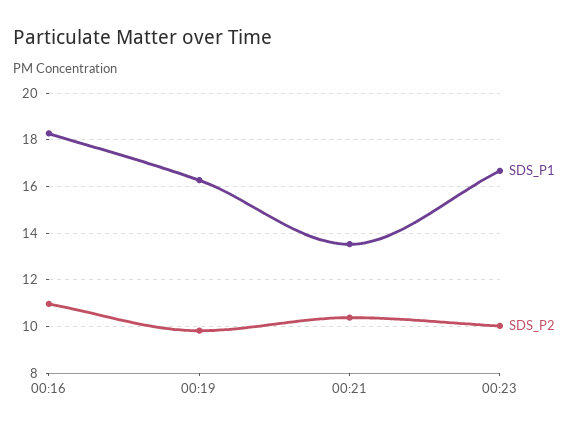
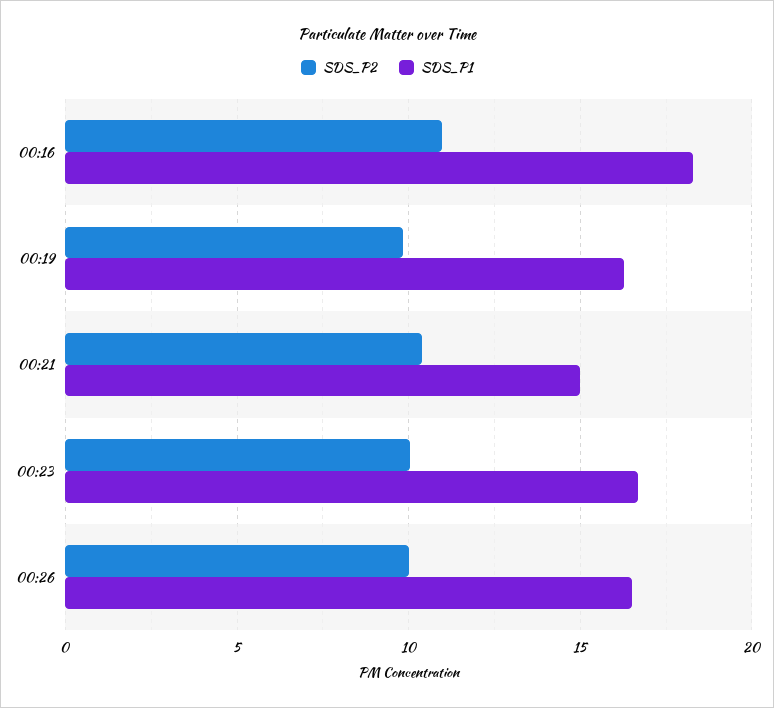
SDS_P1, 00:21: 13.5 -> 15
SDS_P2, 00:26: none -> 10
SDS_P1, 00:26: none -> 16.5

